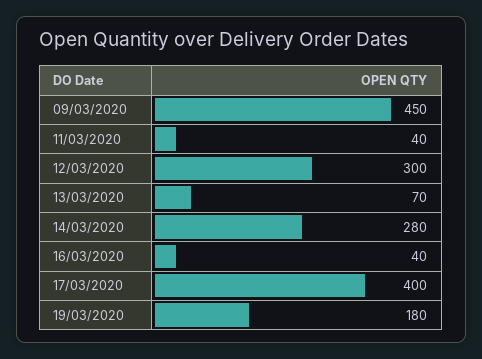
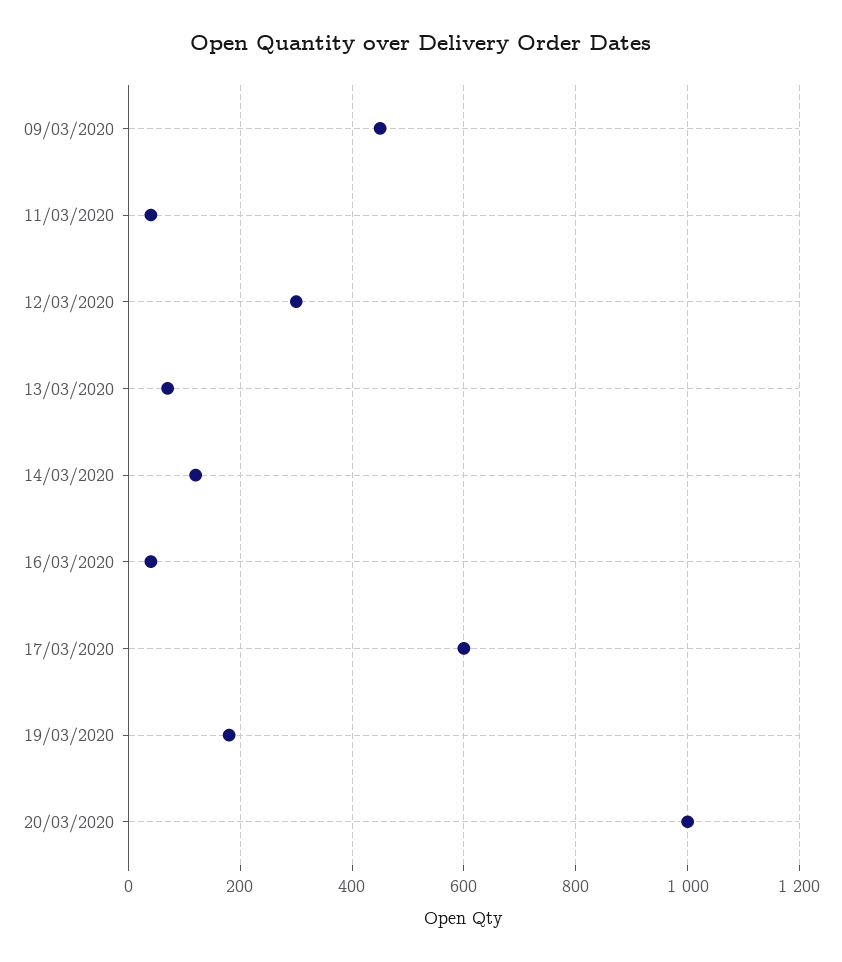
14/03/2020: 280 -> 120
17/03/2020: 400 -> 600
20/03/2020: none -> 1000

